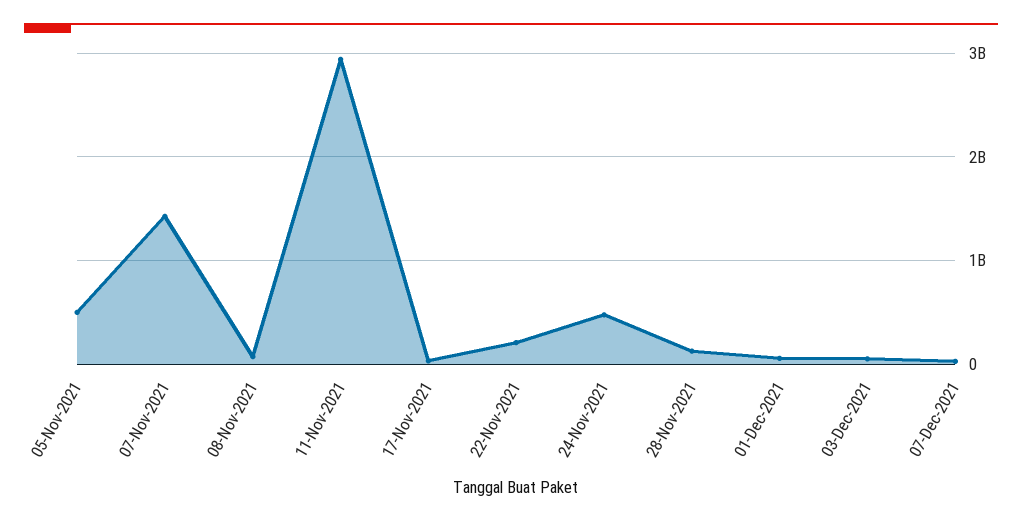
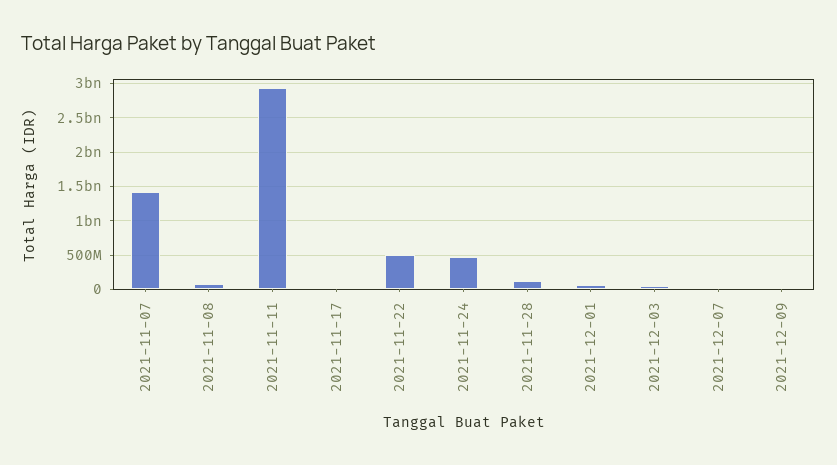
05-Nov-2021: 500000000 -> none
22-Nov-2021: 200000000 -> 500000000
2021-12-09: none -> 0

